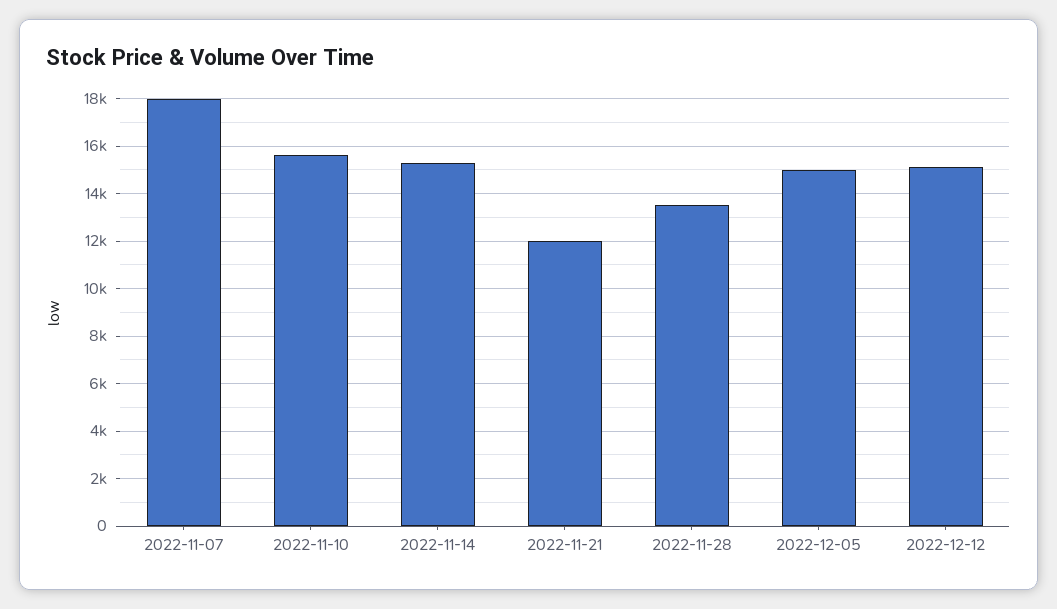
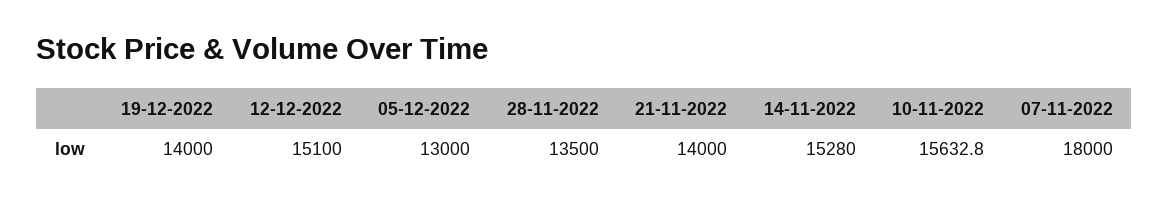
2022-11-21: 12000 -> 14000
2022-12-05: 15000 -> 13000
19-12-2022: none -> 14000

